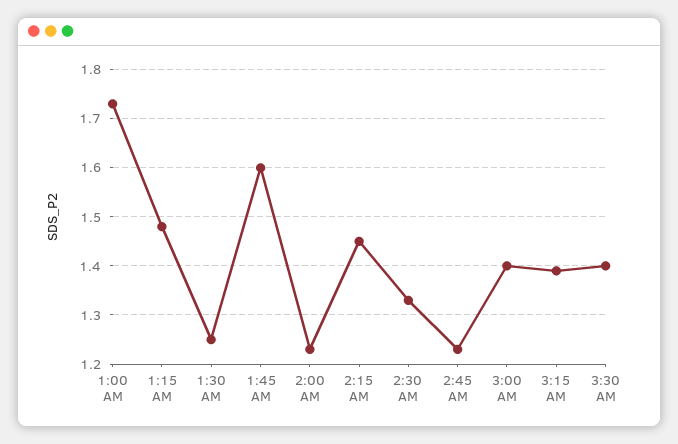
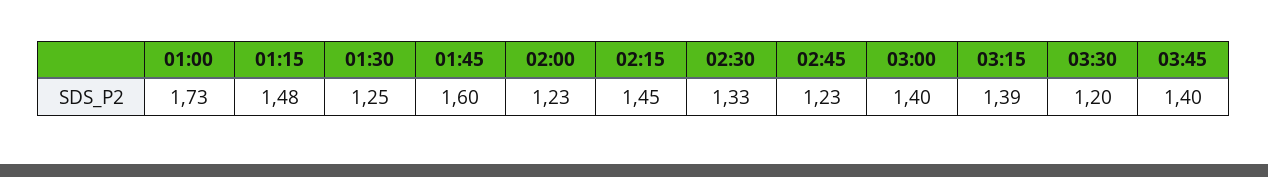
3:30 AM: 1.4 -> 1.2
03:45: none -> 1.4

